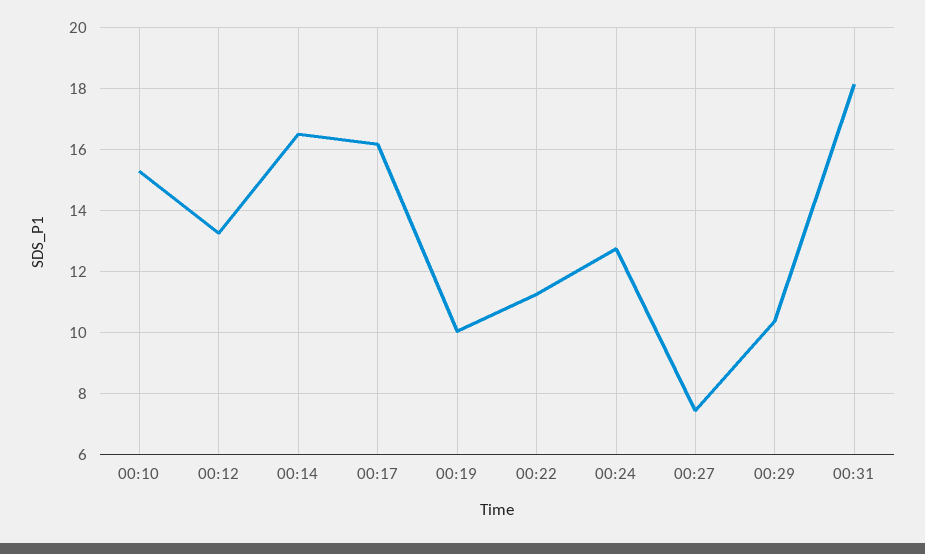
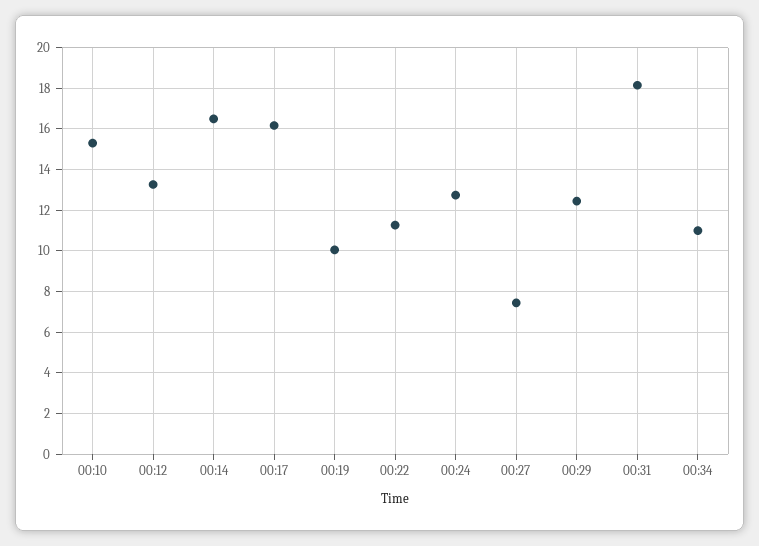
00:29: 10.4 -> 12.5
00:34: none -> 11

